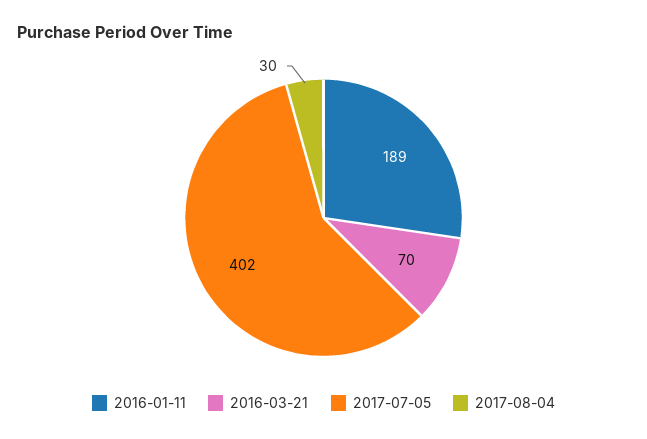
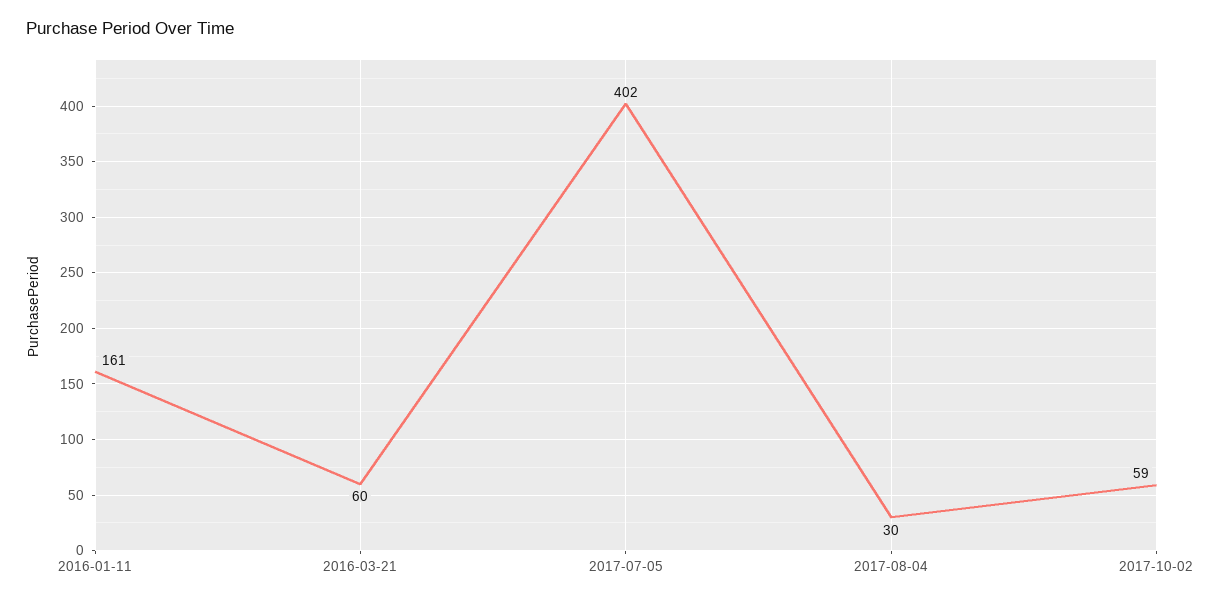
2016-01-11: 189 -> 161
2016-03-21: 70 -> 60
2017-10-02: none -> 59

